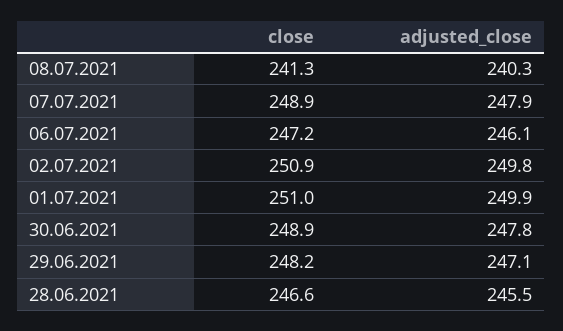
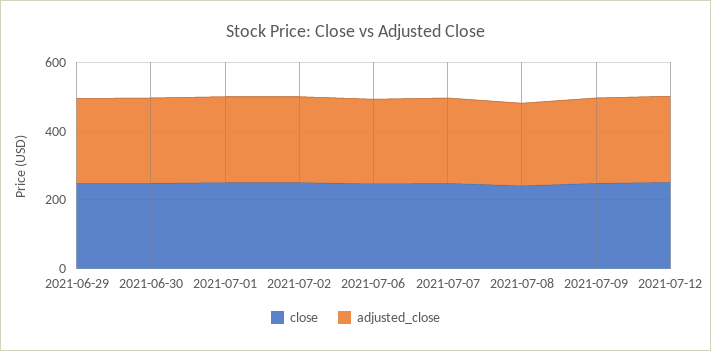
close, 28.06.2021: 246.6 -> none
adjusted_close, 28.06.2021: 245.5 -> none
close, 2021-07-09: none -> 250
adjusted_close, 2021-07-09: none -> 250
close, 2021-07-12: none -> 250
adjusted_close, 2021-07-12: none -> 250

